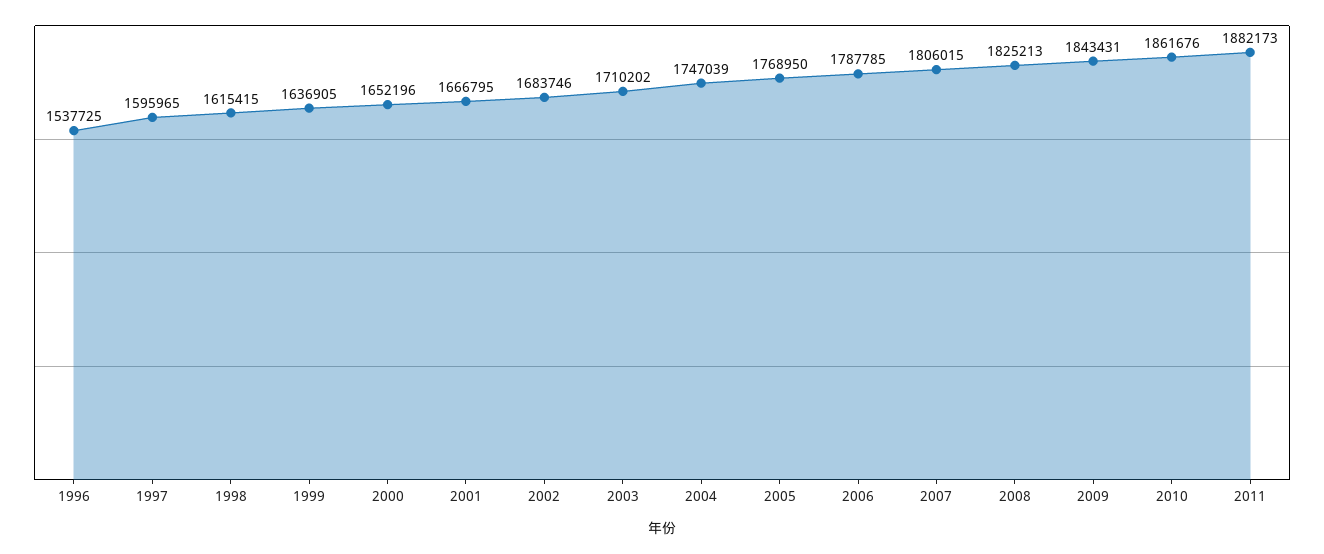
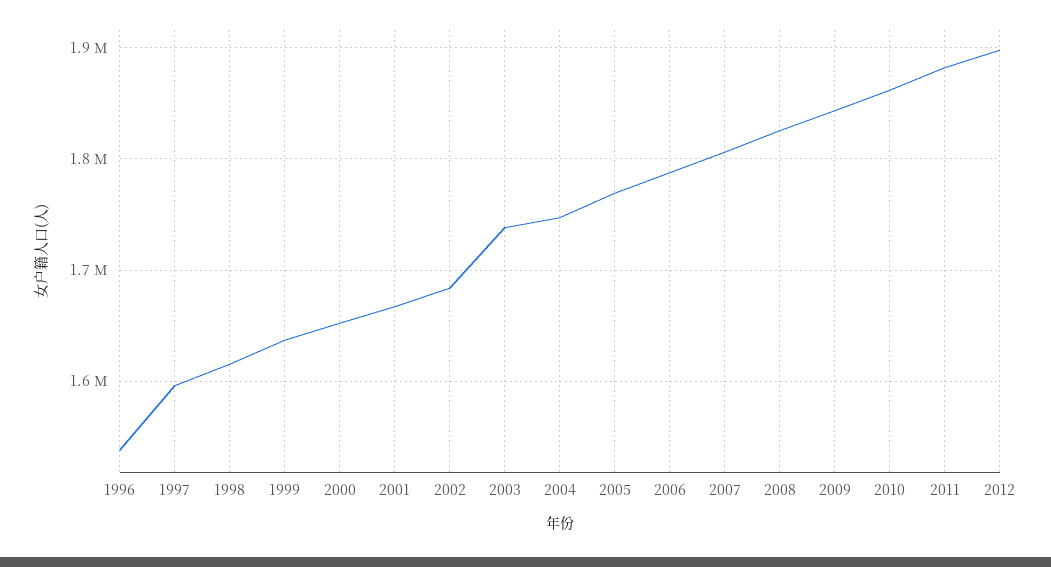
2003: 1710202 -> 1740000
2012: none -> 1900000

